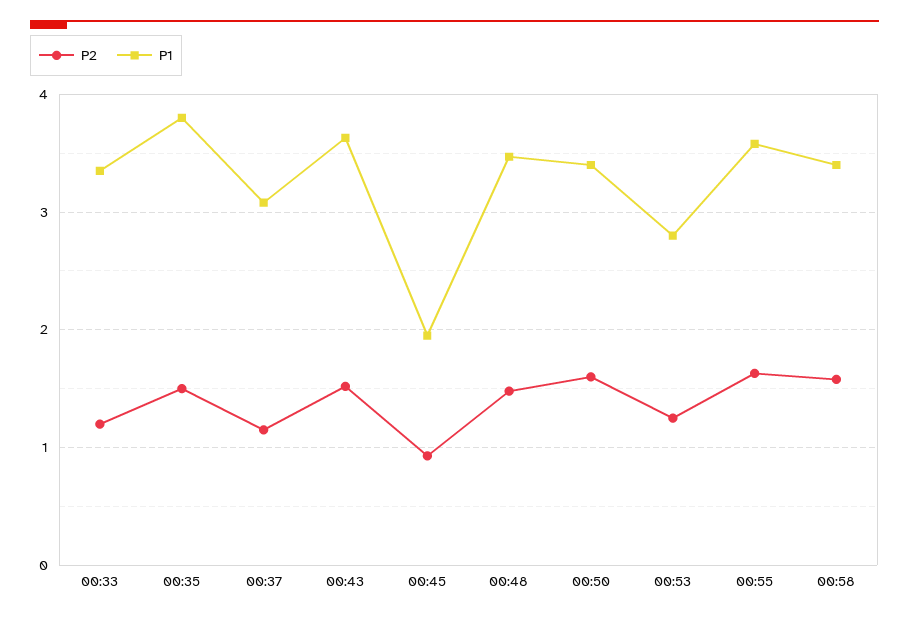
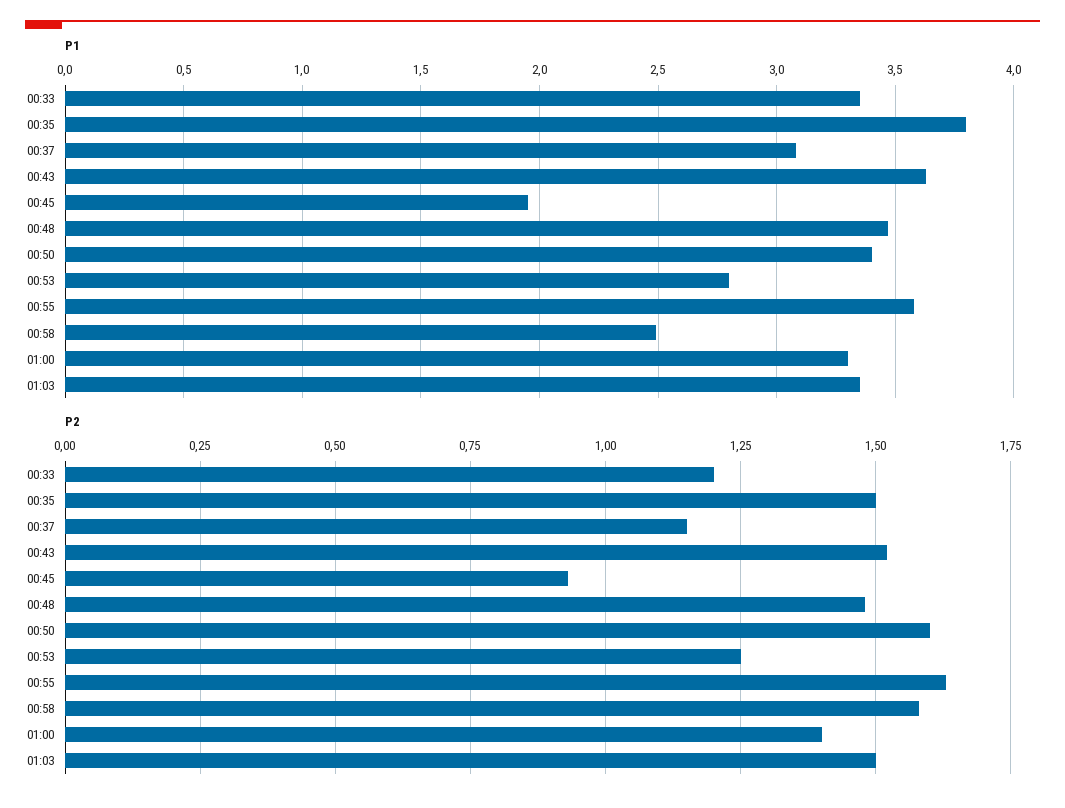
P1, 00:58: 3.4 -> 2.5
P1, 01:00: none -> 3.3
P1, 01:03: none -> 3.35
P2, 01:00: none -> 1.4
P2, 01:03: none -> 1.5

